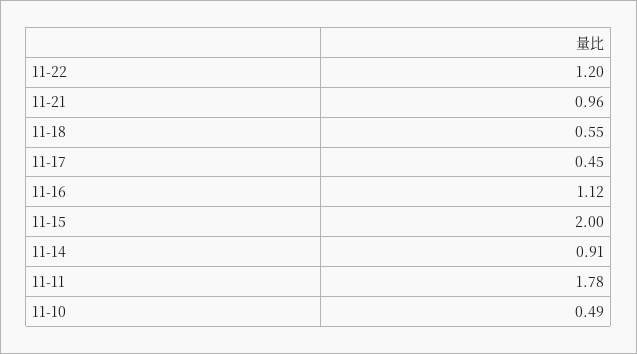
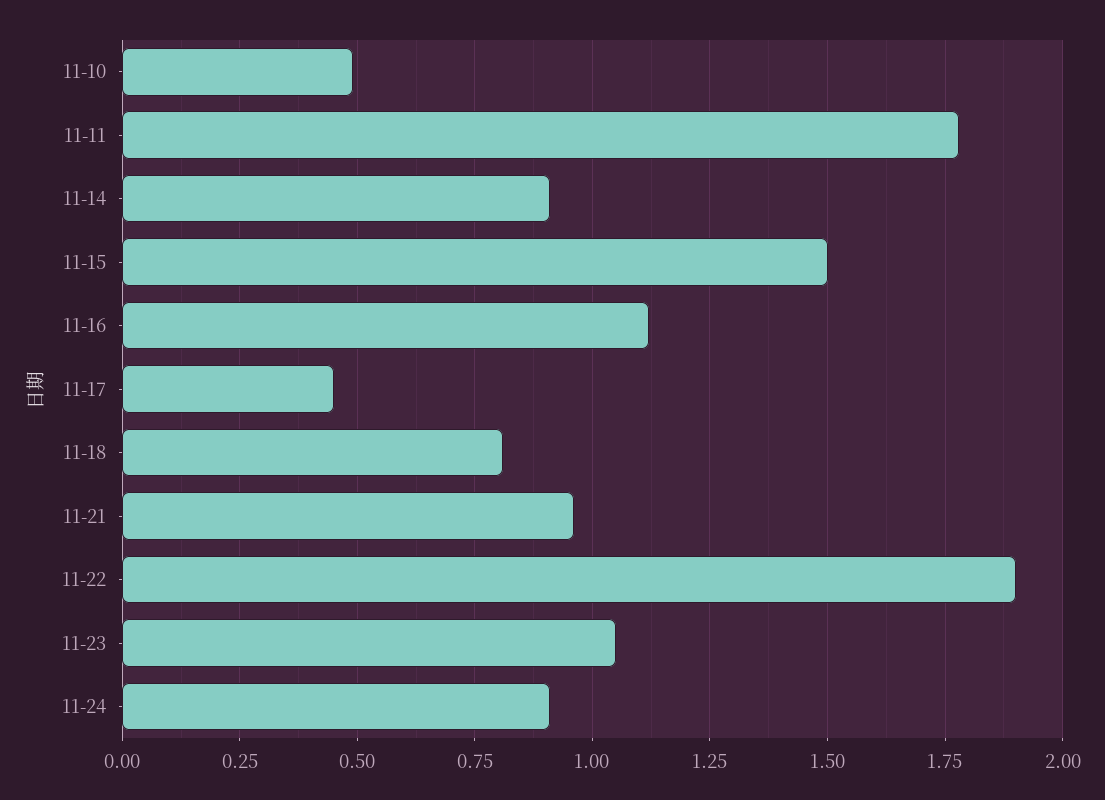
11-22: 1.2 -> 1.9
11-18: 0.55 -> 0.8
11-15: 2 -> 1.5
11-23: none -> 1.05
11-24: none -> 0.9

